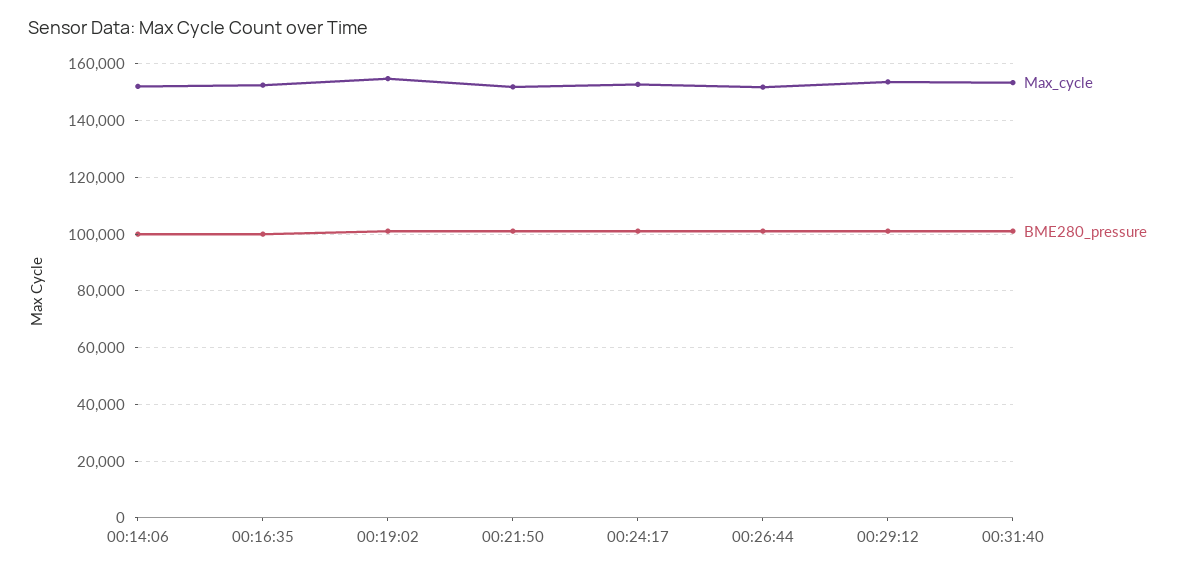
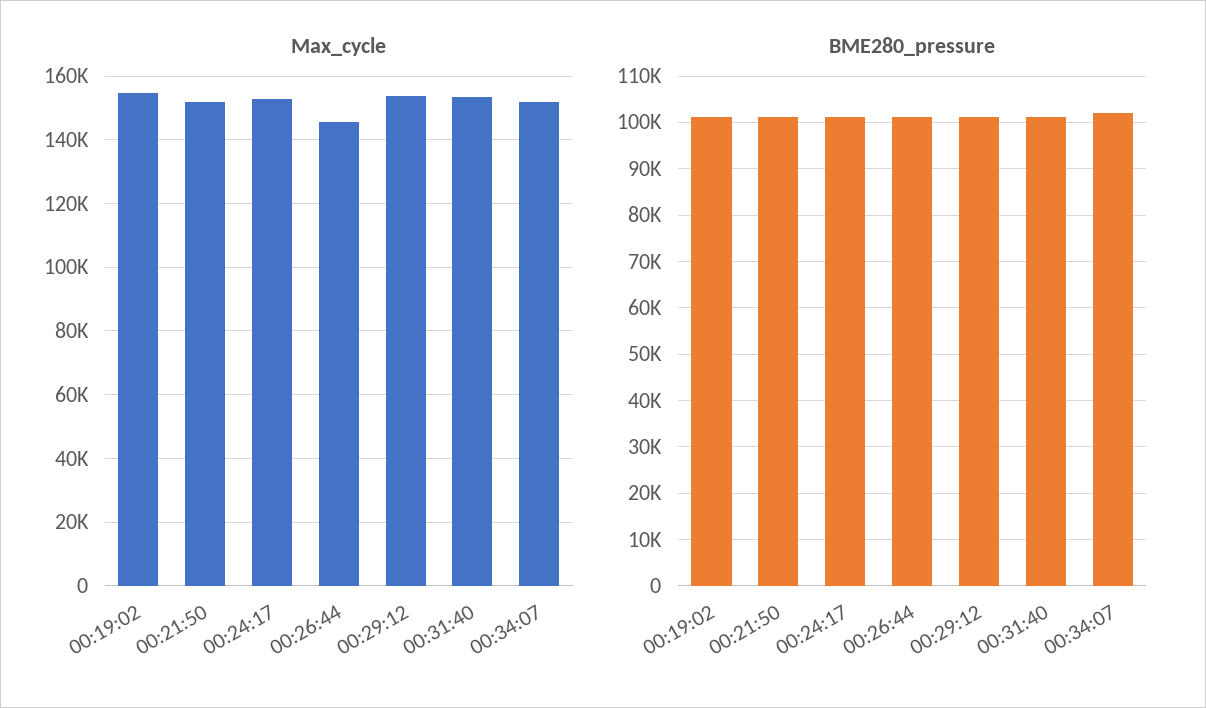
Max_cycle, 00:14:06: 152500 -> none
BME280_pressure, 00:14:06: 100000 -> none
Max_cycle, 00:16:35: 152500 -> none
BME280_pressure, 00:16:35: 100000 -> none
Max_cycle, 00:26:44: 152500 -> 146000
Max_cycle, 00:34:07: none -> 152000
BME280_pressure, 00:34:07: none -> 102000

